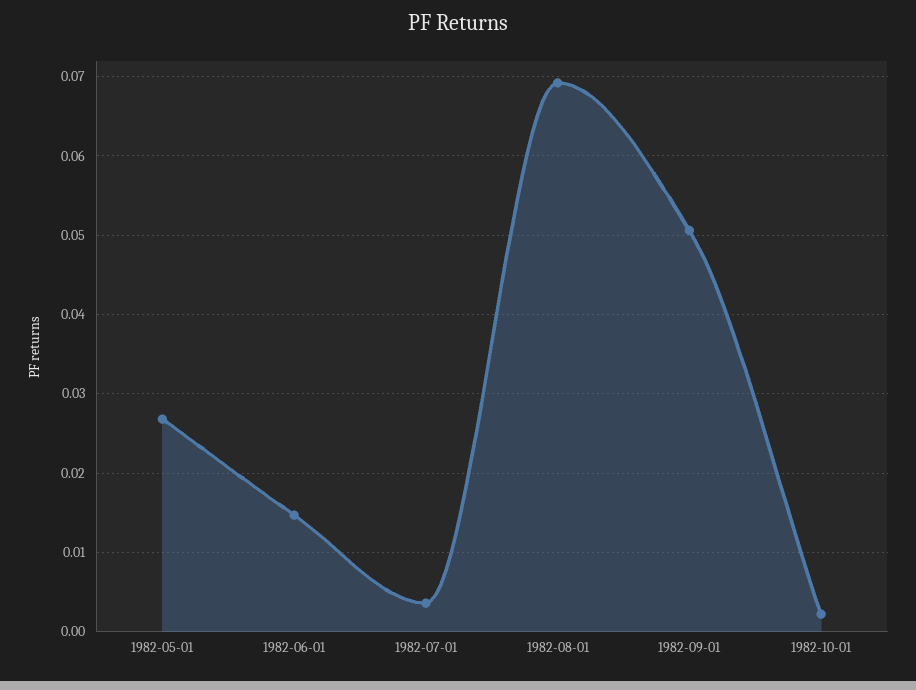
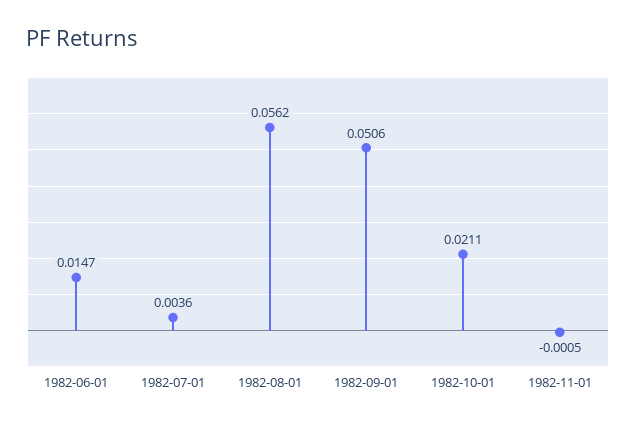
1982-05-01: 0.027 -> none
1982-08-01: 0.069 -> 0.0562
1982-10-01: 0.002 -> 0.0211
1982-11-01: none -> -0.0005

